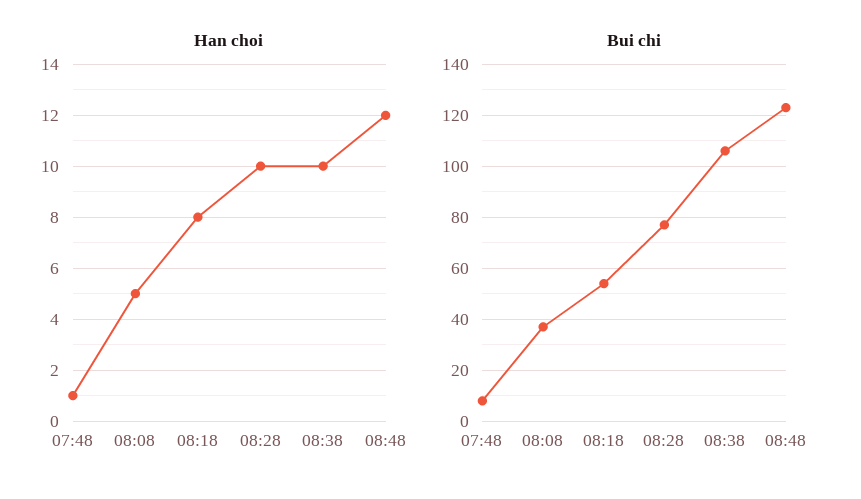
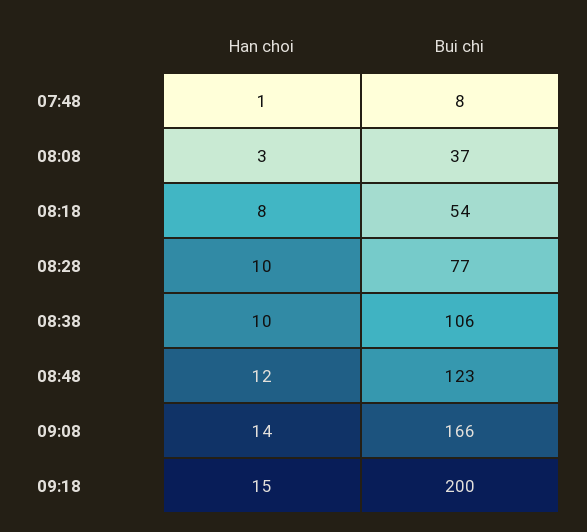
Han choi, 08:08: 5 -> 3
Han choi, 09:08: none -> 14
Bui chi, 09:08: none -> 166
Han choi, 09:18: none -> 15
Bui chi, 09:18: none -> 200

